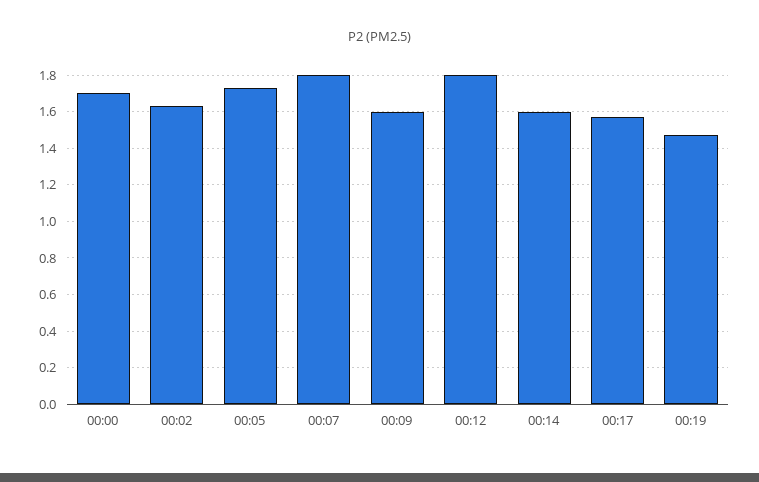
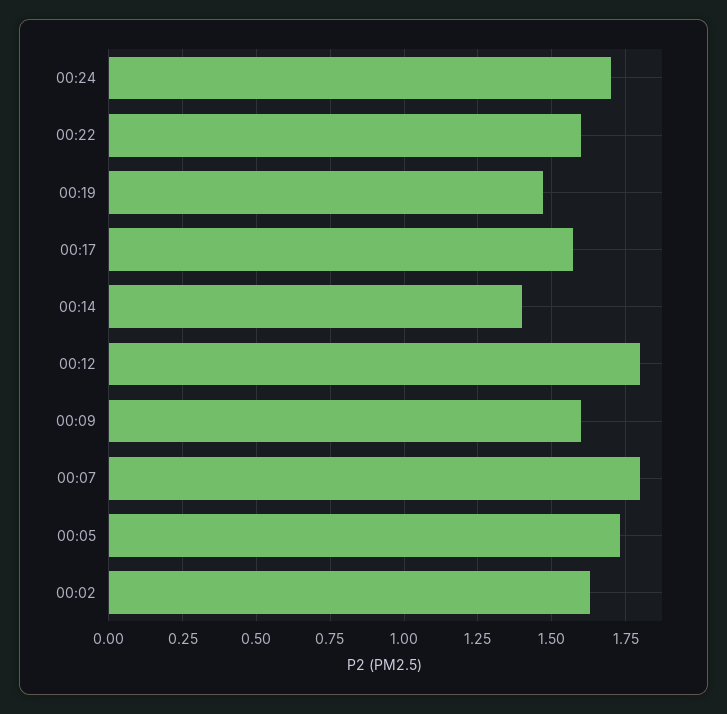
00:00: 1.7 -> none
00:14: 1.6 -> 1.4
00:24: none -> 1.7
00:22: none -> 1.6

